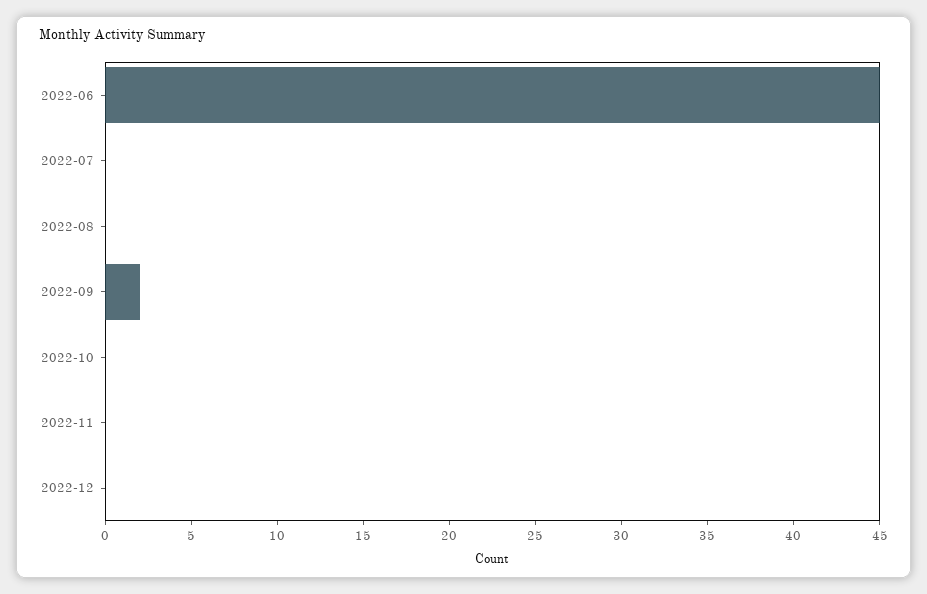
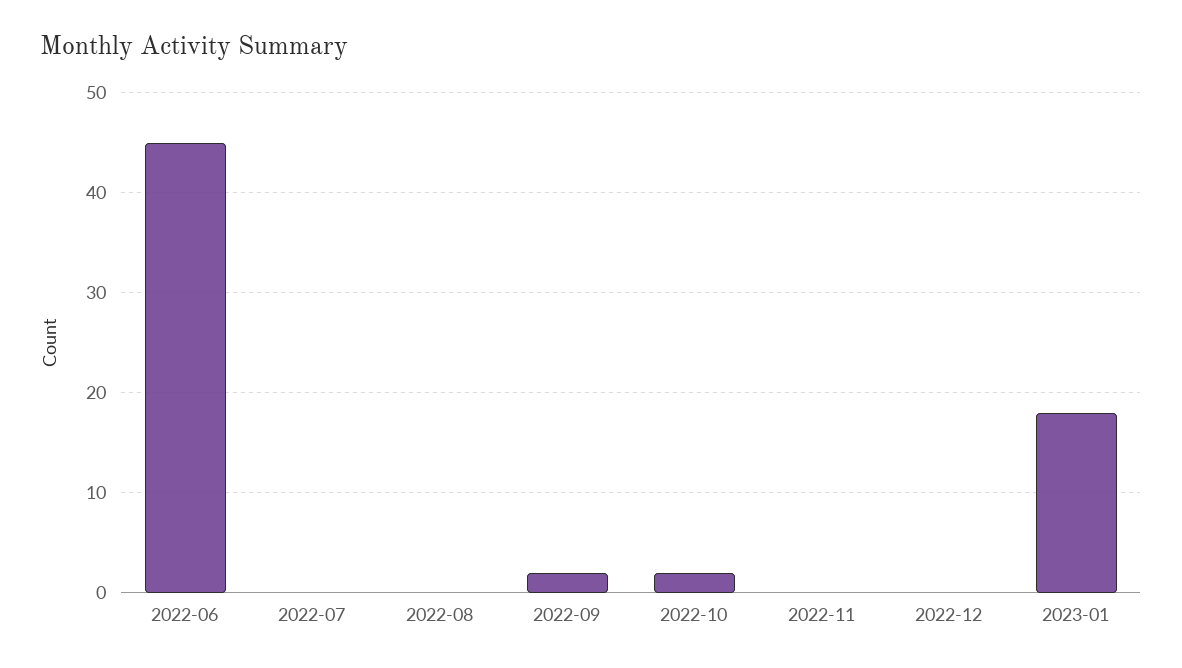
2022-10: 0 -> 2
2023-01: none -> 18

